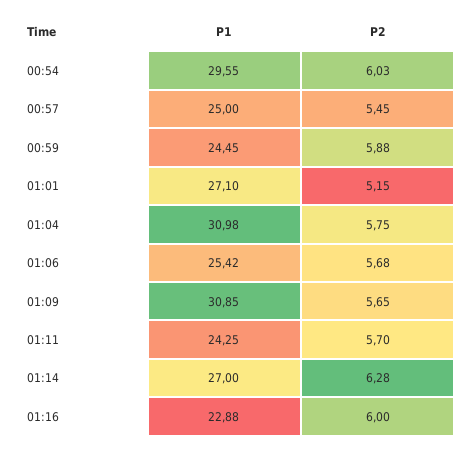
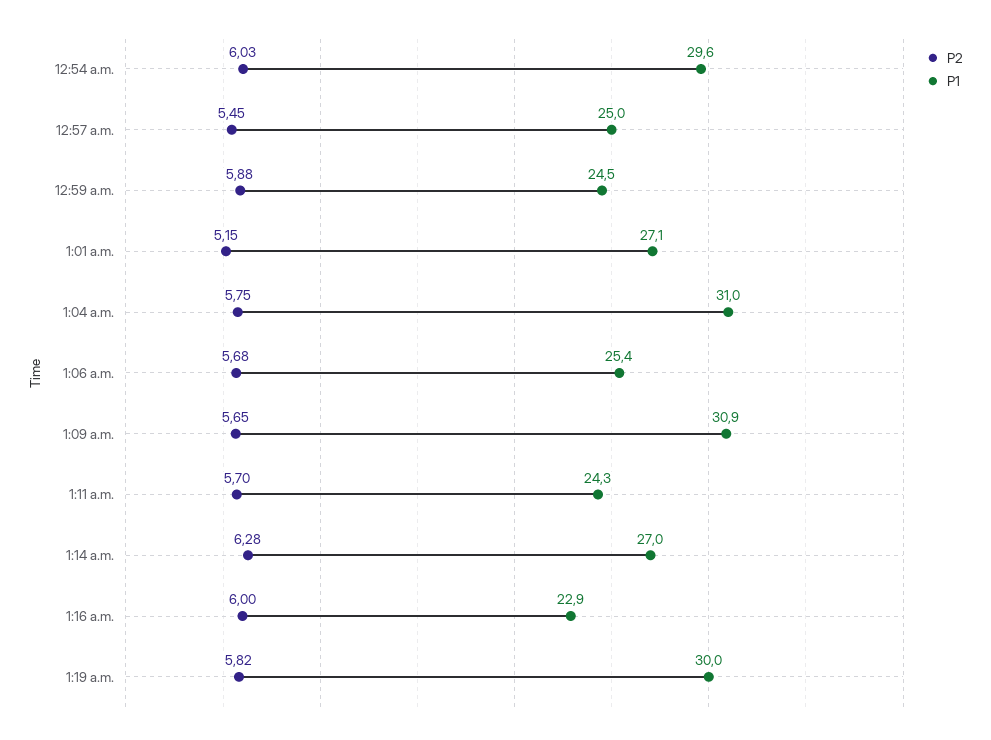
P2, 1:19 a.m.: none -> 5.82
P1, 1:19 a.m.: none -> 30

